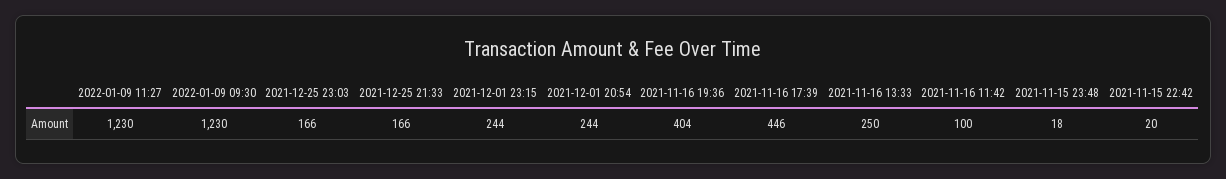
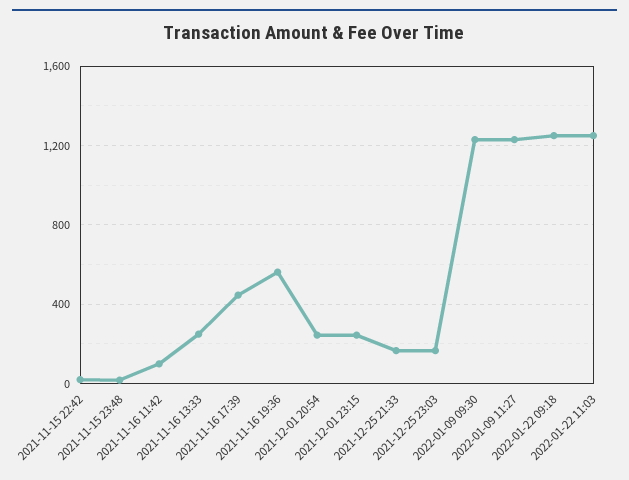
2021-11-16 19:36: 404 -> 550
2022-01-22 09:18: none -> 1250
2022-01-22 11:03: none -> 1250

